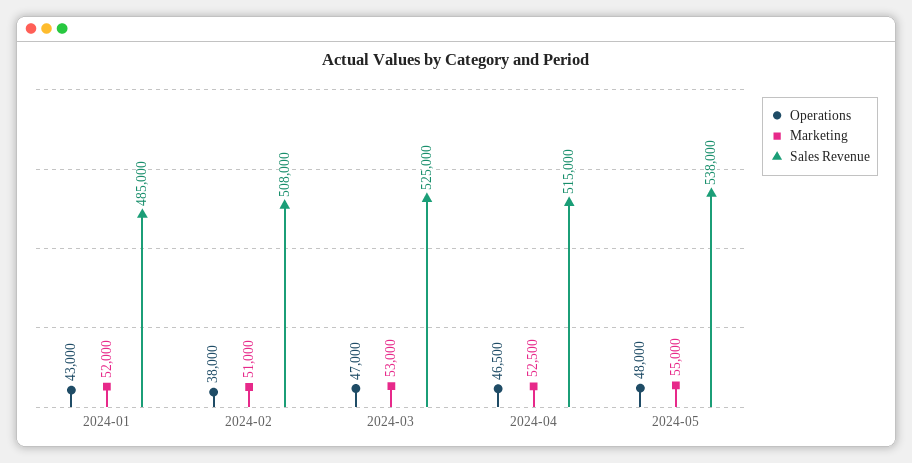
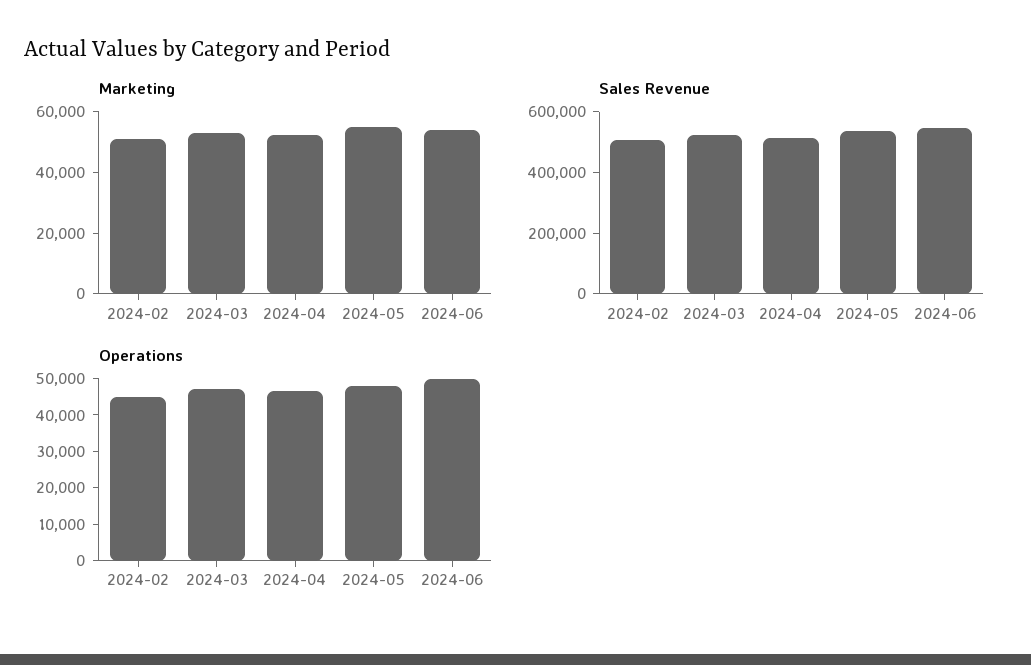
Operations, 2024-01: 43000 -> none
Marketing, 2024-01: 52000 -> none
Sales Revenue, 2024-01: 485000 -> none
Operations, 2024-02: 38000 -> 45000
Marketing, 2024-06: none -> 55000
Sales Revenue, 2024-06: none -> 550000
Operations, 2024-06: none -> 50000

